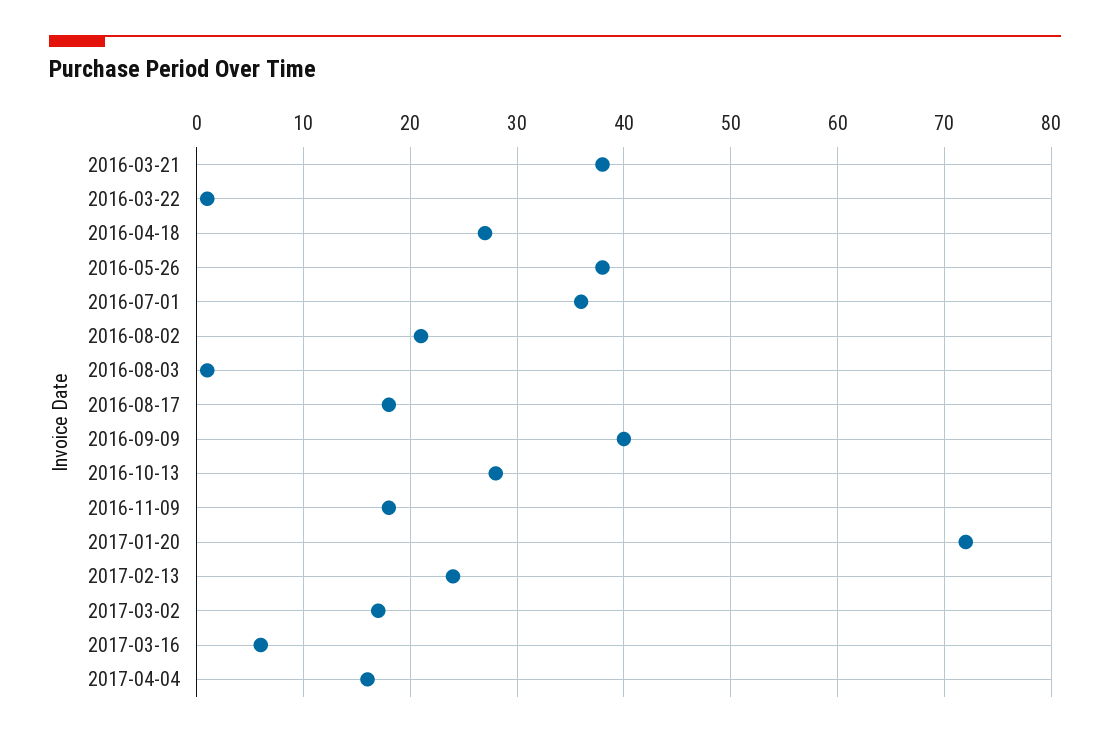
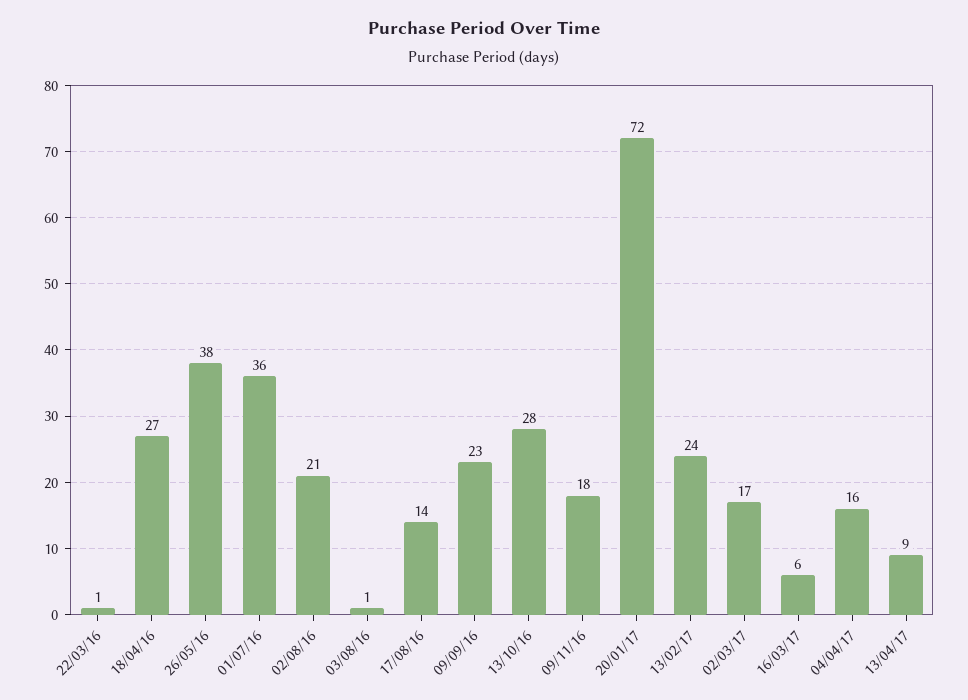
2016-03-21: 38 -> none
2016-08-17: 18 -> 14
2016-09-09: 40 -> 23
13/04/17: none -> 9

